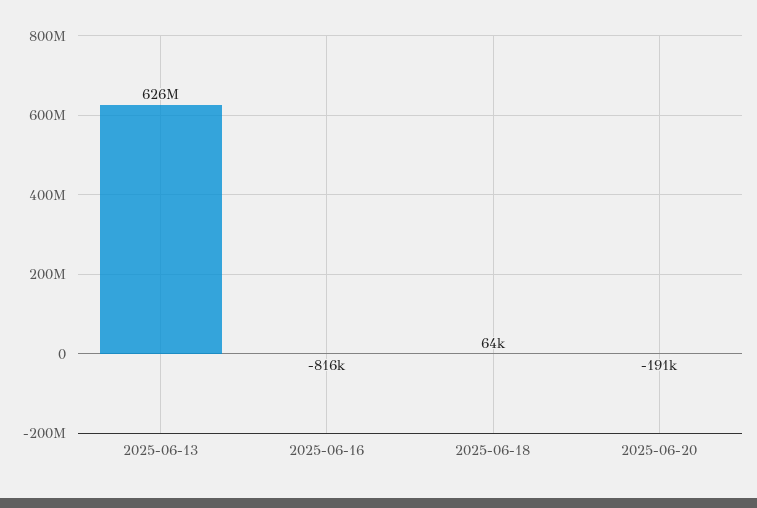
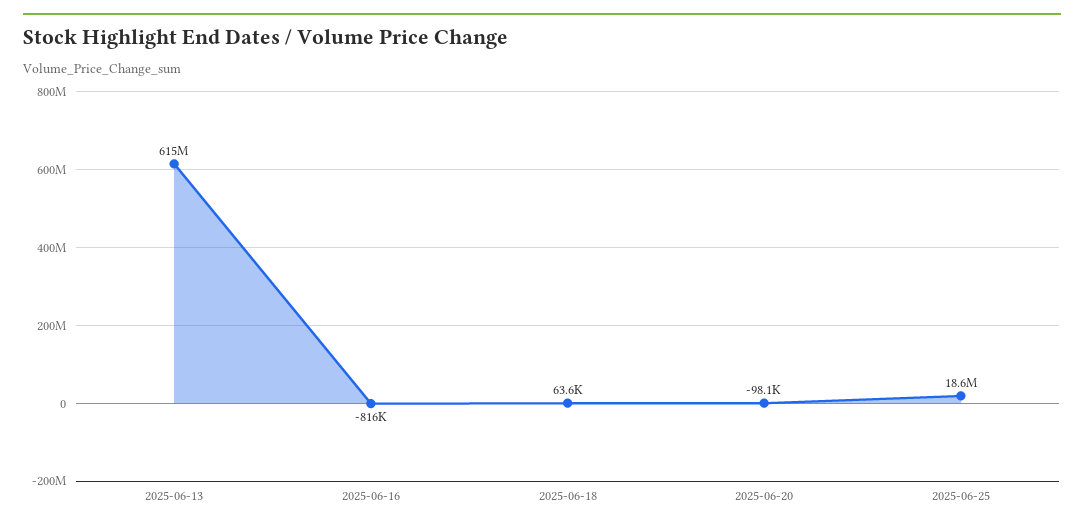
2025-06-13: 626000000 -> 615000000
2025-06-20: -191000 -> -98100
2025-06-25: none -> 18600000

